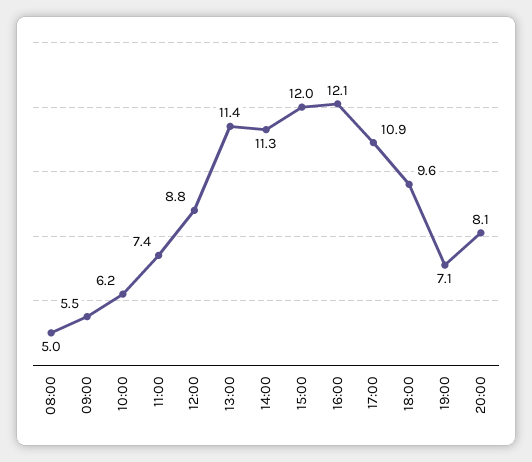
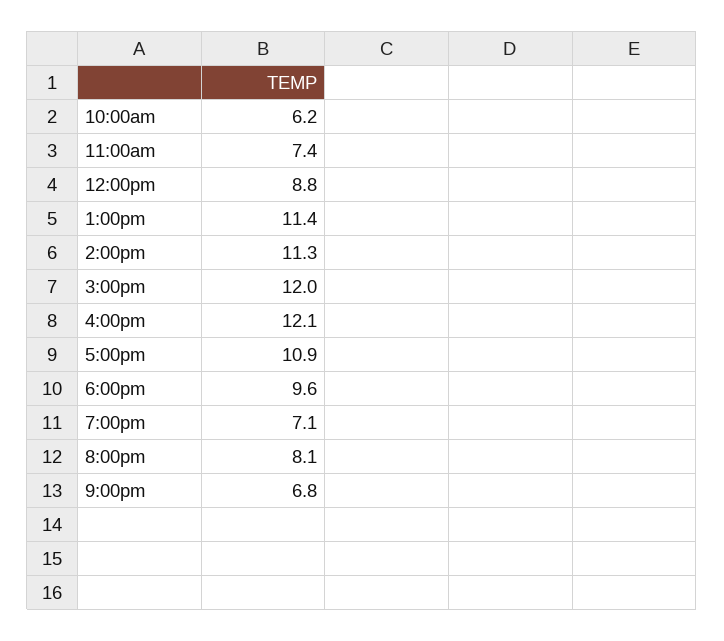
08:00: 5 -> none
09:00: 5.5 -> none
9:00pm: none -> 6.8

